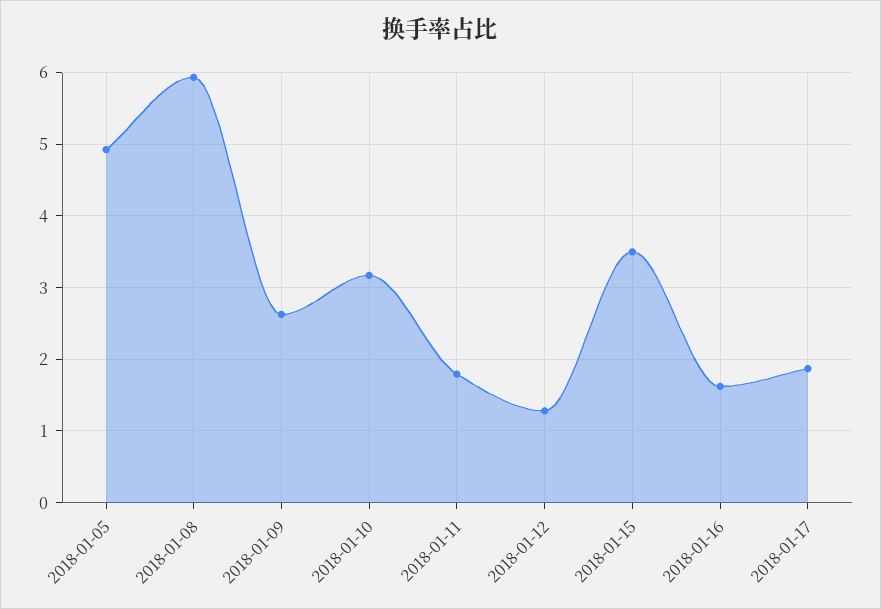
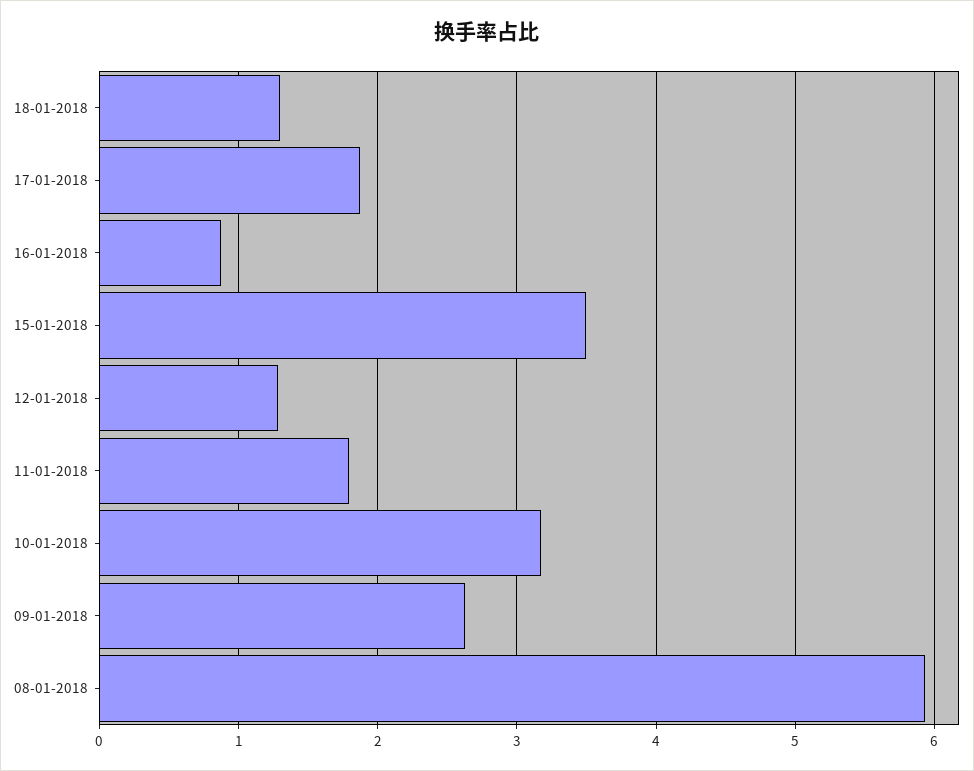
2018-01-05: 4.9 -> none
2018-01-16: 1.6 -> 0.9
18-01-2018: none -> 1.3

